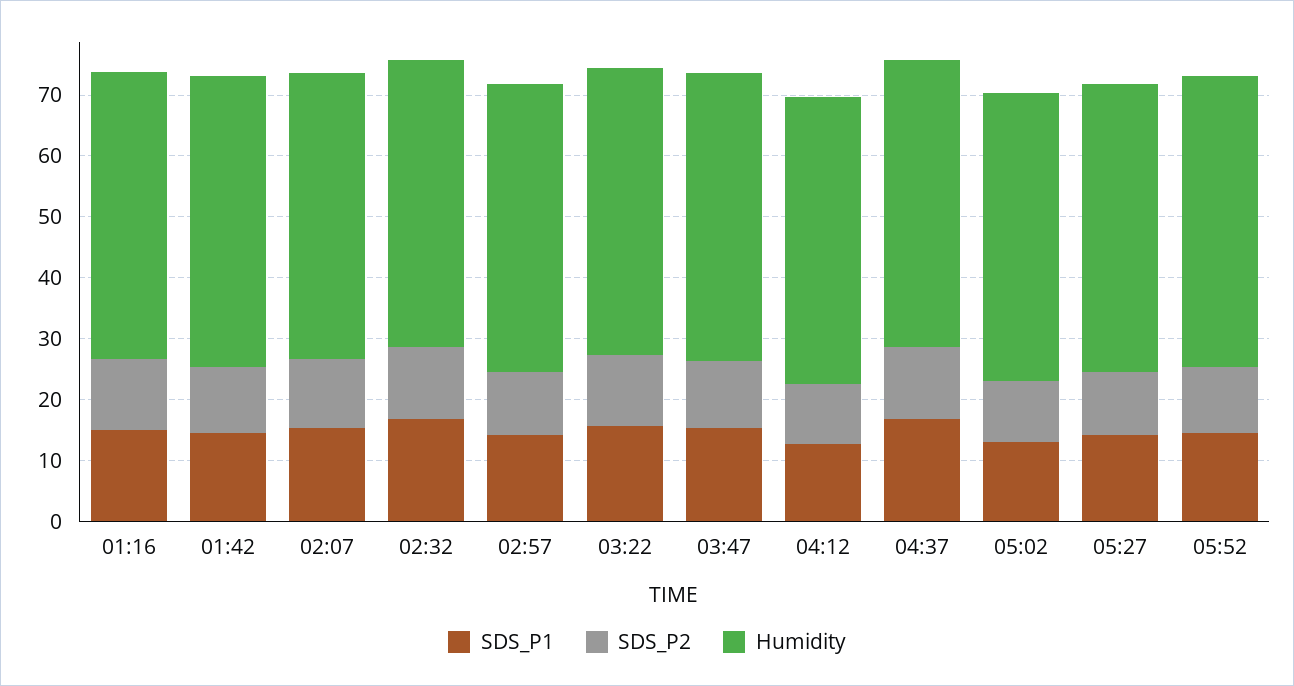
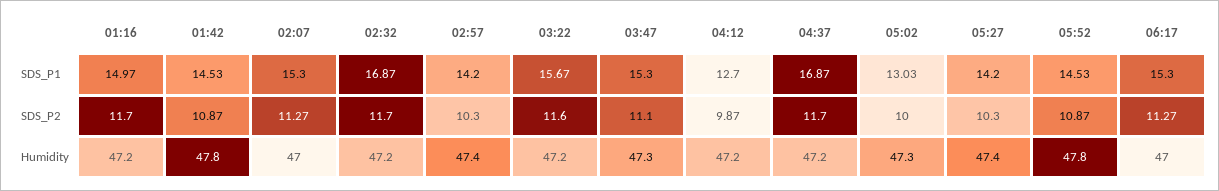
SDS_P1, 06:17: none -> 15.3
SDS_P2, 06:17: none -> 11.27
Humidity, 06:17: none -> 47

